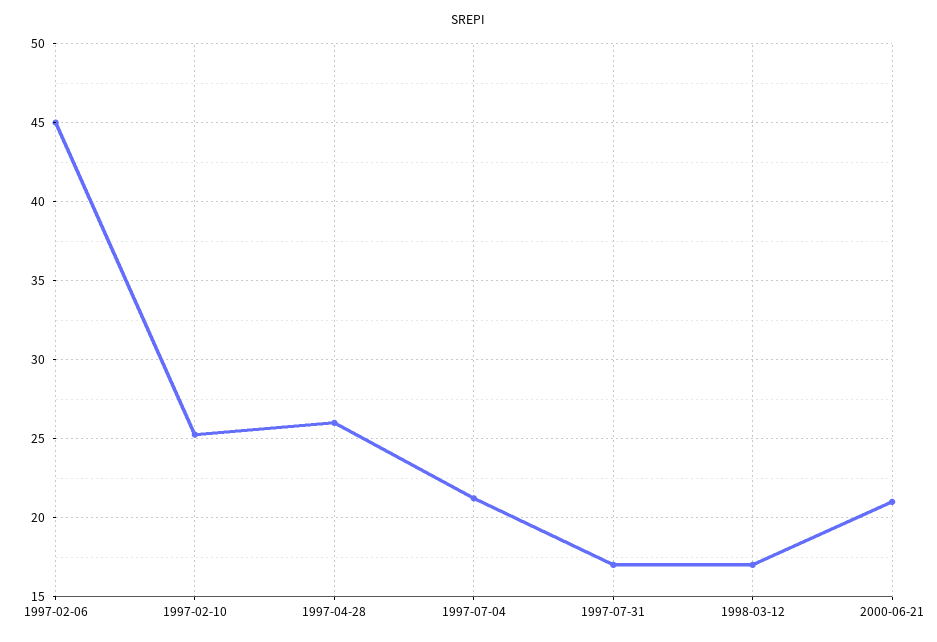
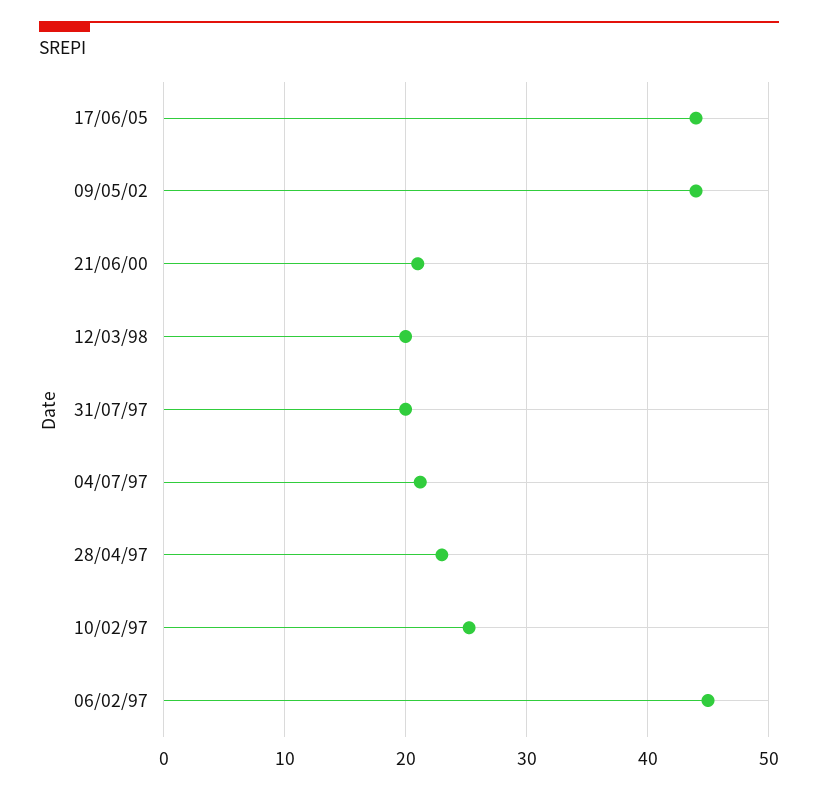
1997-04-28: 26 -> 23
1997-07-31: 17 -> 20
1998-03-12: 17 -> 20
17/06/05: none -> 44
09/05/02: none -> 44

